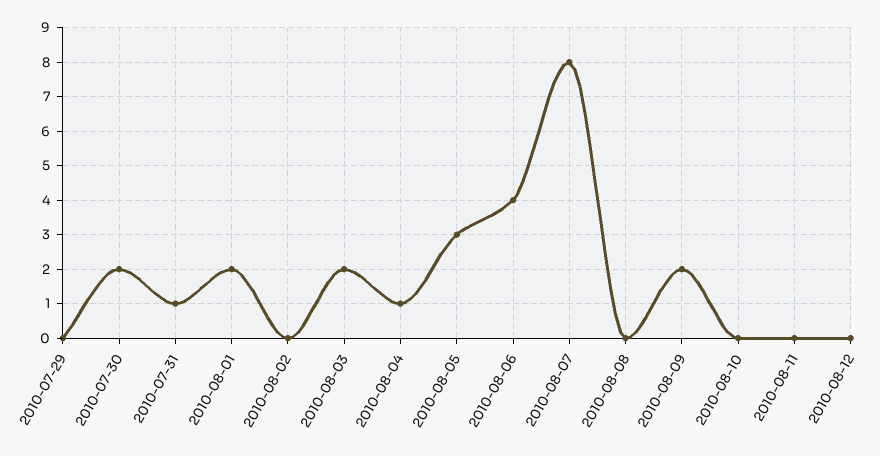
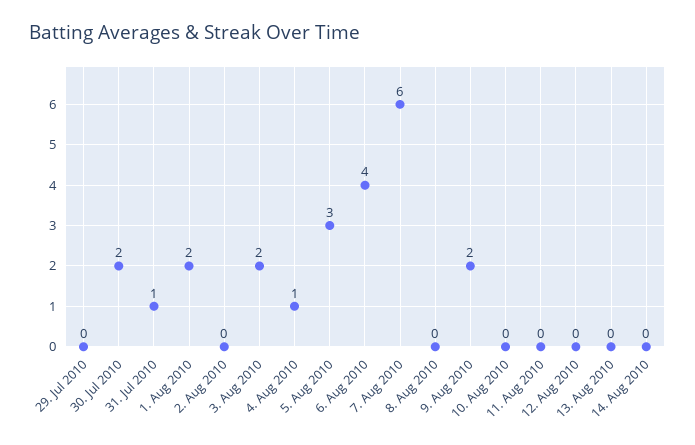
2010-08-07: 8 -> 6
13. Aug 2010: none -> 0
14. Aug 2010: none -> 0

